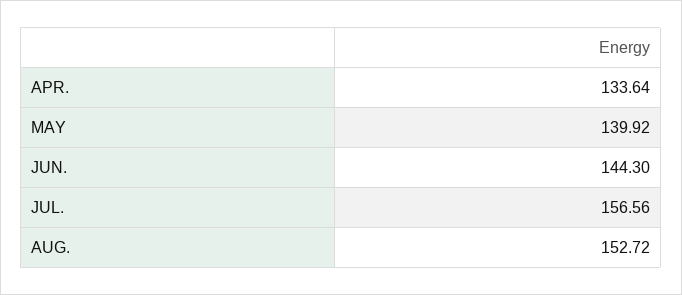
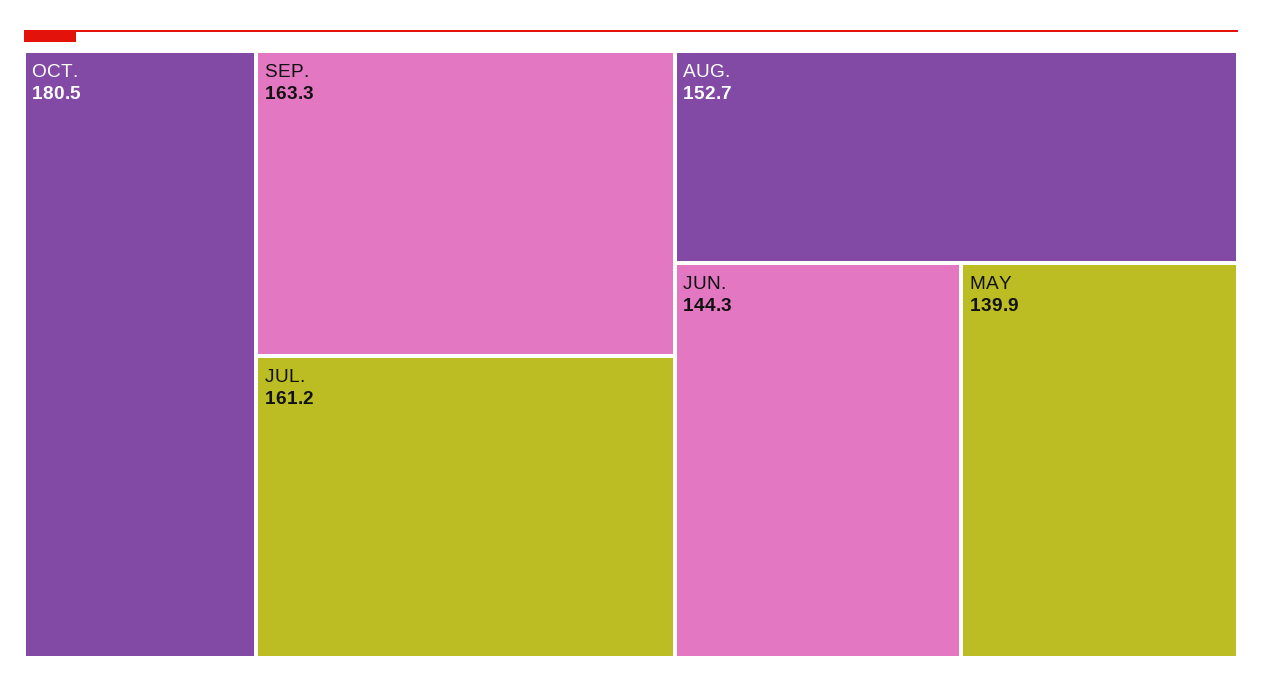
APR.: 133.64 -> none
JUL.: 156.56 -> 161.2
OCT.: none -> 180.5
SEP.: none -> 163.3

